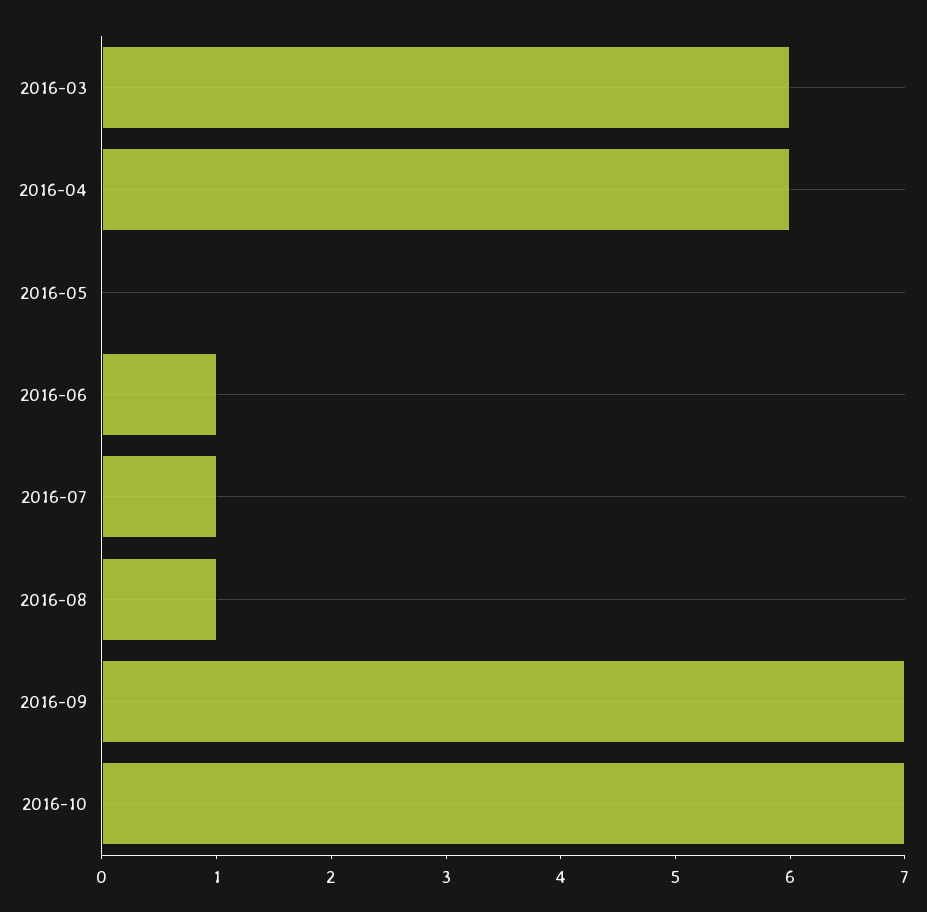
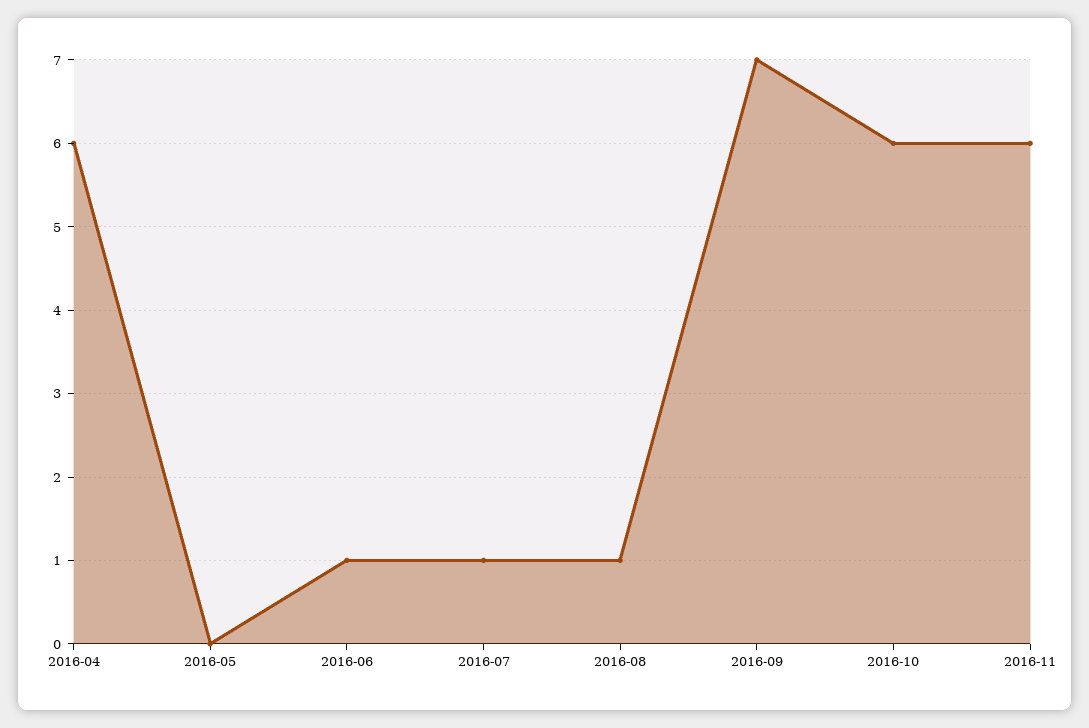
2016-03: 6 -> none
2016-10: 7 -> 6
2016-11: none -> 6

